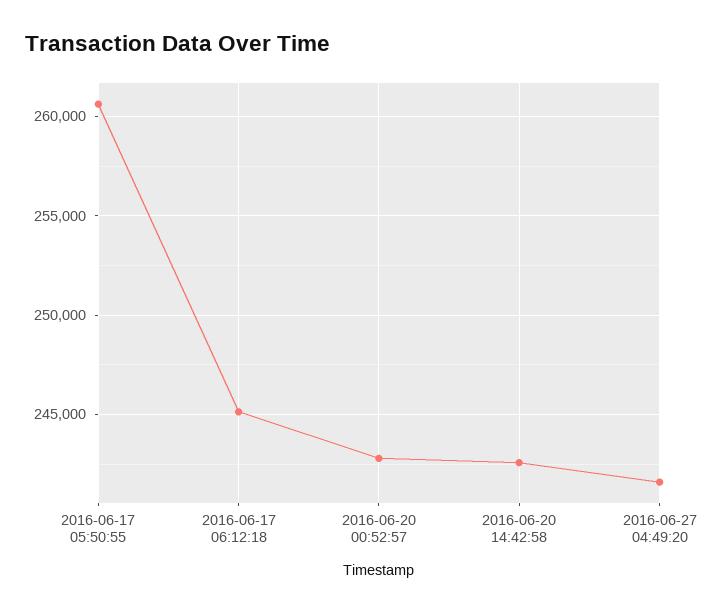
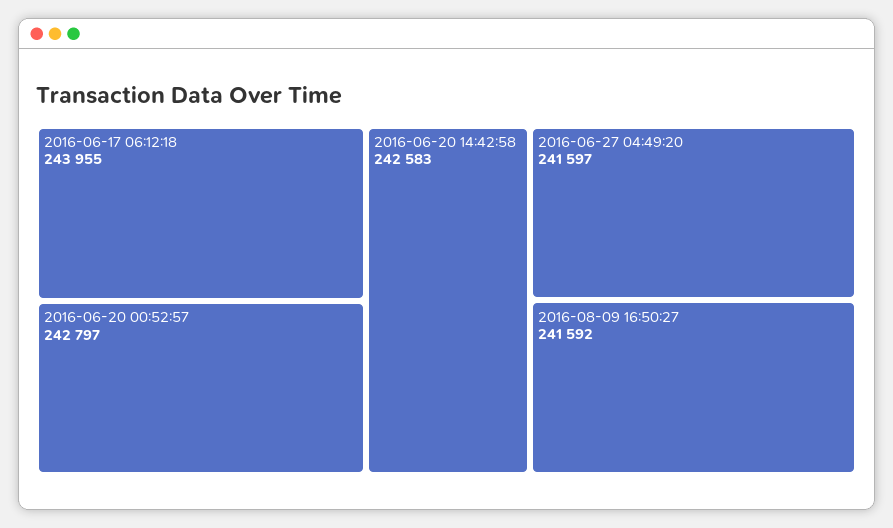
2016-06-17 05:50:55: 260500 -> none
2016-06-17 06:12:18: 245000 -> 243955
2016-08-09 16:50:27: none -> 241592

